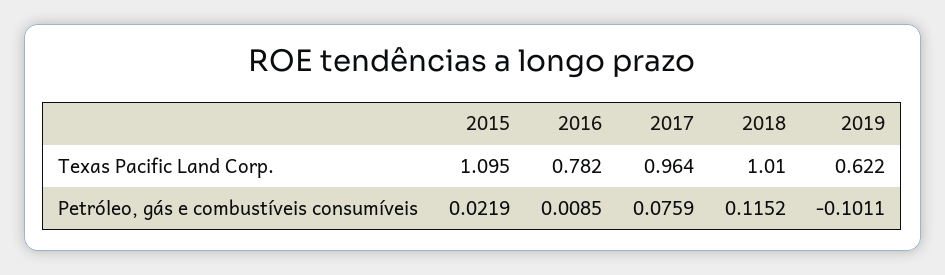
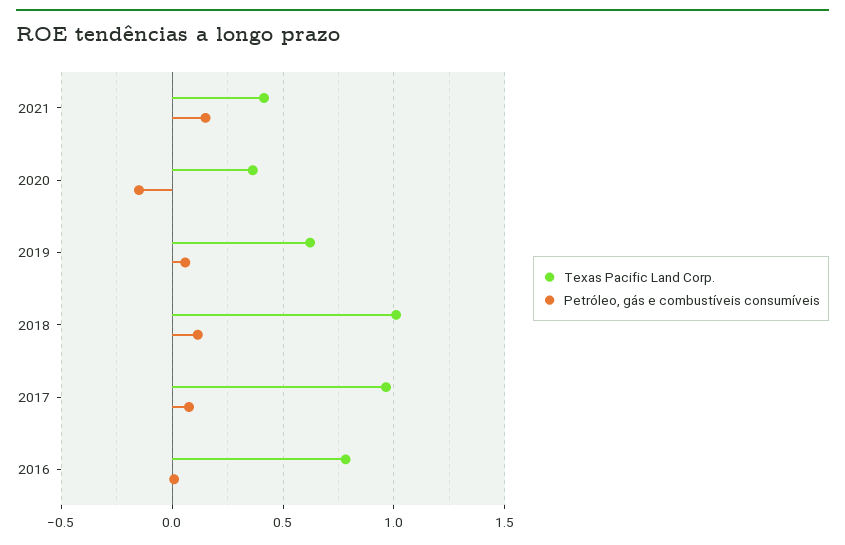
Texas Pacific Land Corp., 2015: 1.095 -> none
Petróleo, gás e combustíveis consumíveis, 2015: 0.0219 -> none
Petróleo, gás e combustíveis consumíveis, 2019: -0.1011 -> 0.05
Texas Pacific Land Corp., 2021: none -> 0.4
Petróleo, gás e combustíveis consumíveis, 2021: none -> 0.15
Texas Pacific Land Corp., 2020: none -> 0.35
Petróleo, gás e combustíveis consumíveis, 2020: none -> -0.15

